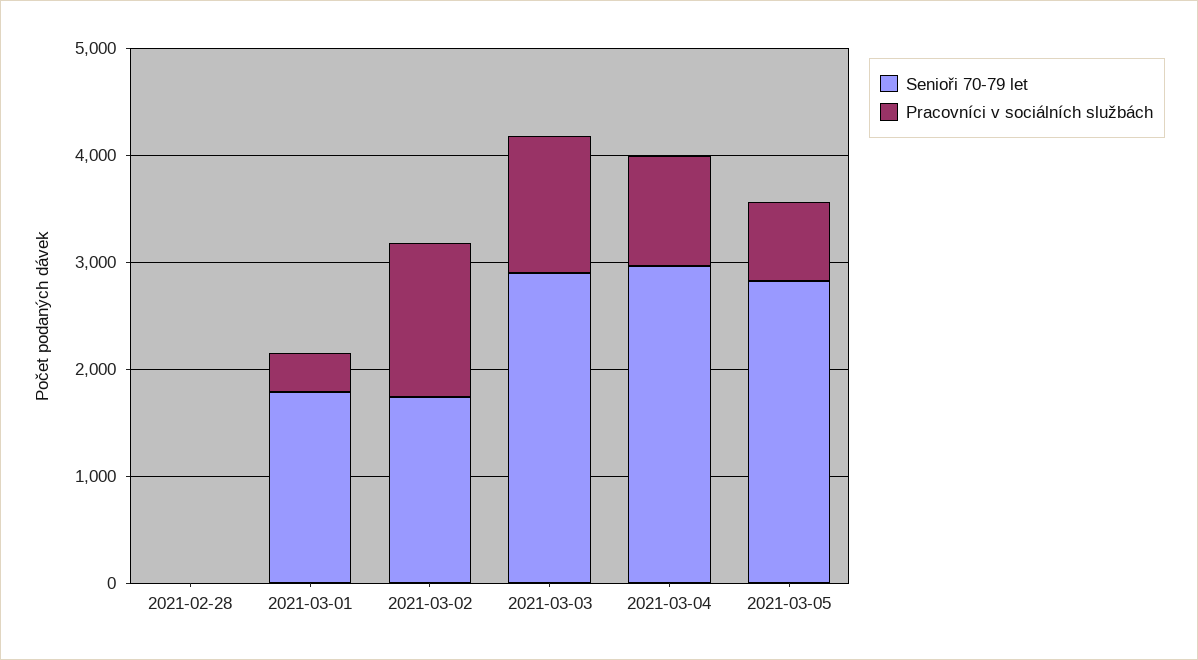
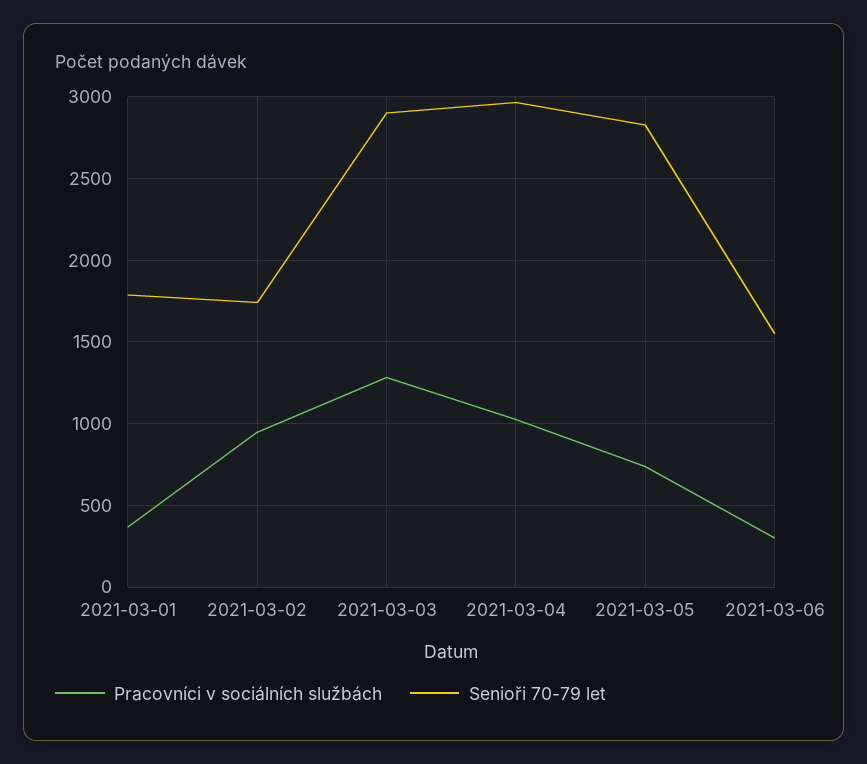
Senioři 70-79 let, 2021-02-28: 0 -> none
Pracovníci v sociálních službách, 2021-02-28: 0 -> none
Pracovníci v sociálních službách, 2021-03-02: 1400 -> 950
Pracovníci v sociálních službách, 2021-03-06: none -> 300
Senioři 70-79 let, 2021-03-06: none -> 1550

